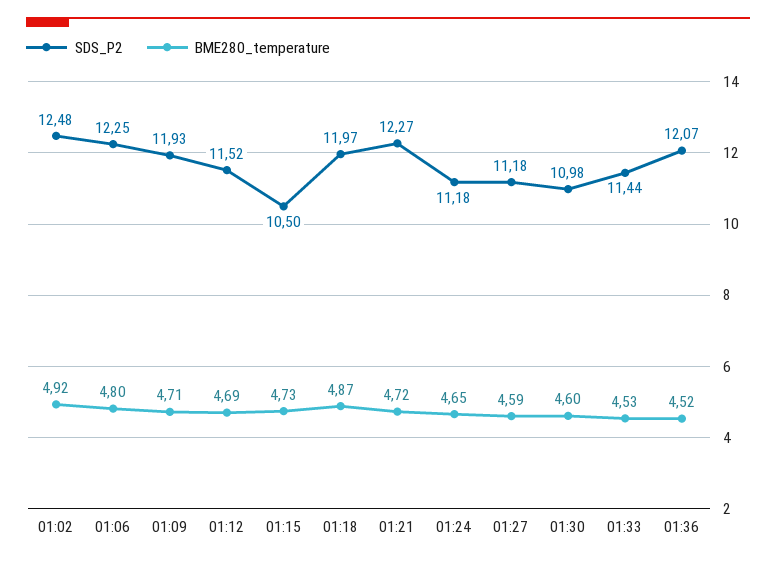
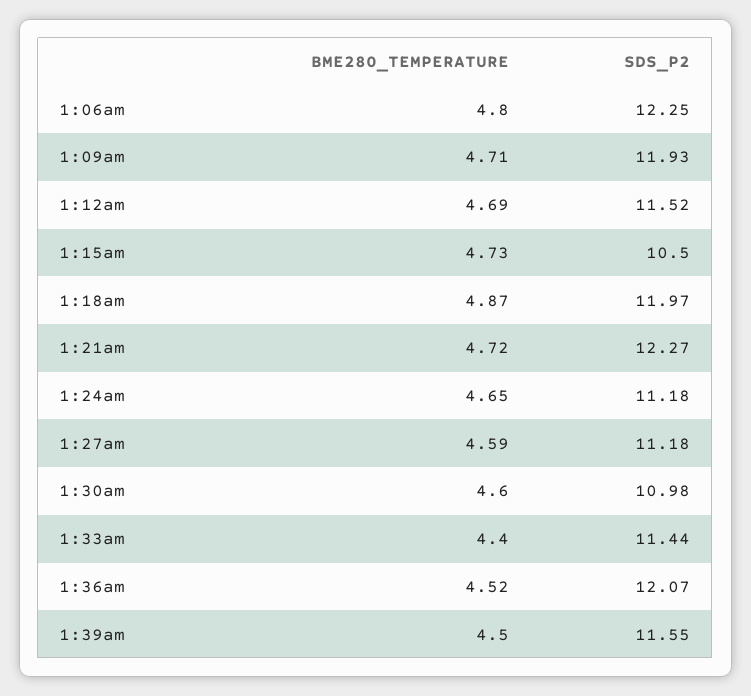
SDS_P2, 01:02: 12.48 -> none
BME280_temperature, 01:02: 4.92 -> none
BME280_temperature, 01:33: 4.53 -> 4.4
BME280_temperature, 1:39am: none -> 4.5
SDS_P2, 1:39am: none -> 11.55

